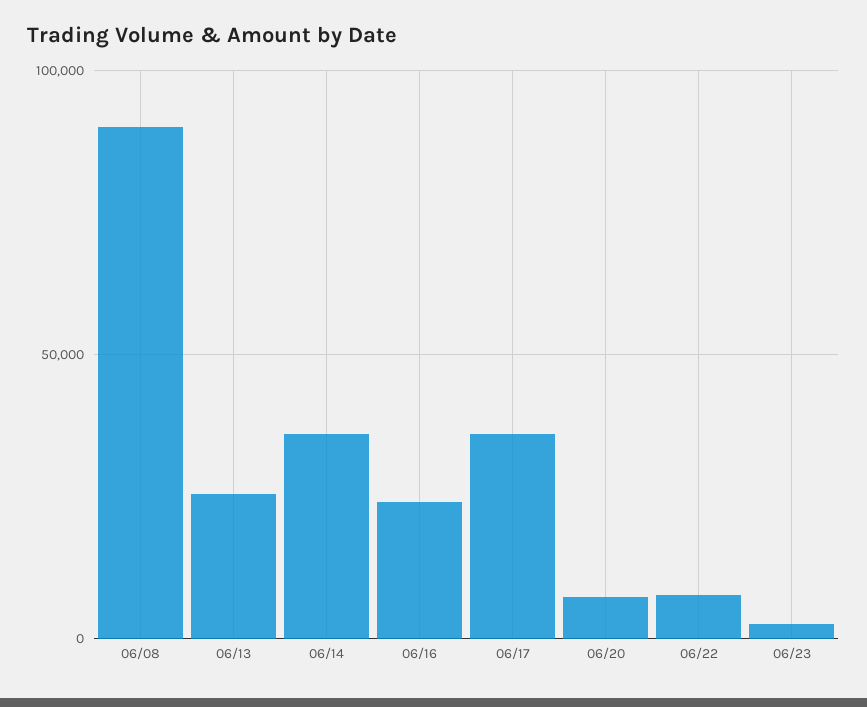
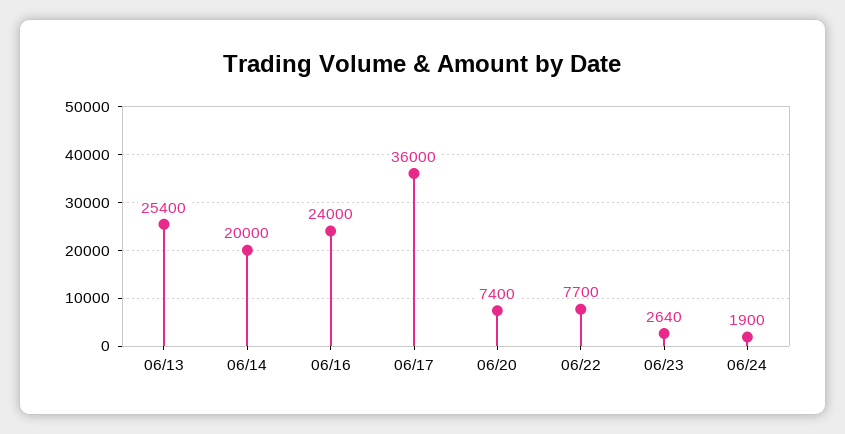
06/08: 90000 -> none
06/14: 35000 -> 20000
06/24: none -> 1900

